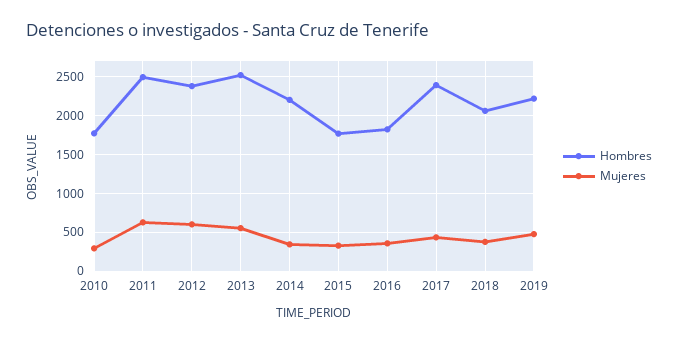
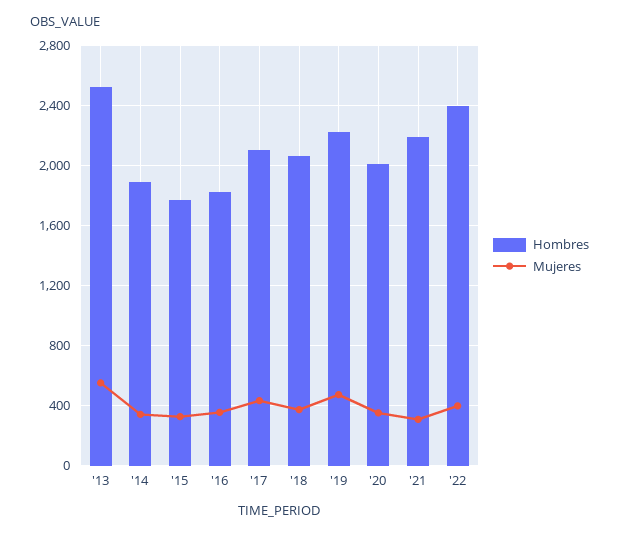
Hombres, 2010: 1800 -> none
Mujeres, 2010: 300 -> none
Hombres, 2011: 2500 -> none
Mujeres, 2011: 600 -> none
Hombres, 2012: 2400 -> none
Mujeres, 2012: 600 -> none
Hombres, 2014: 2200 -> 1900
Hombres, 2017: 2400 -> 2100
Hombres, '20: none -> 2000
Mujeres, '20: none -> 350
Hombres, '21: none -> 2200
Mujeres, '21: none -> 300
Hombres, '22: none -> 2400
Mujeres, '22: none -> 400

